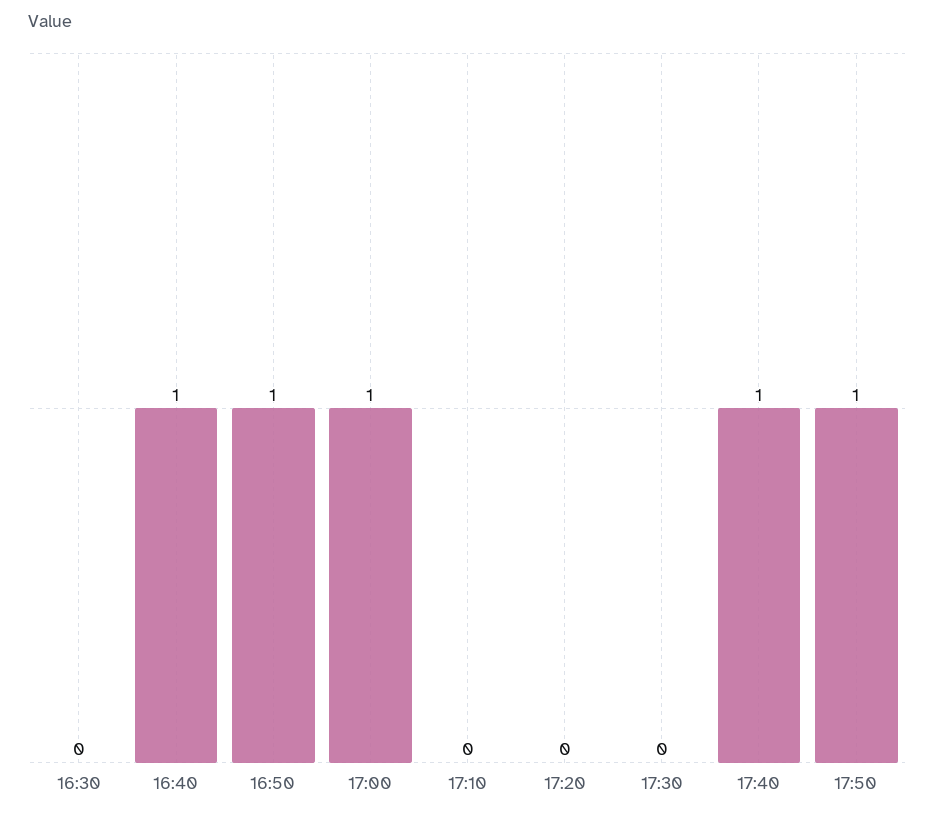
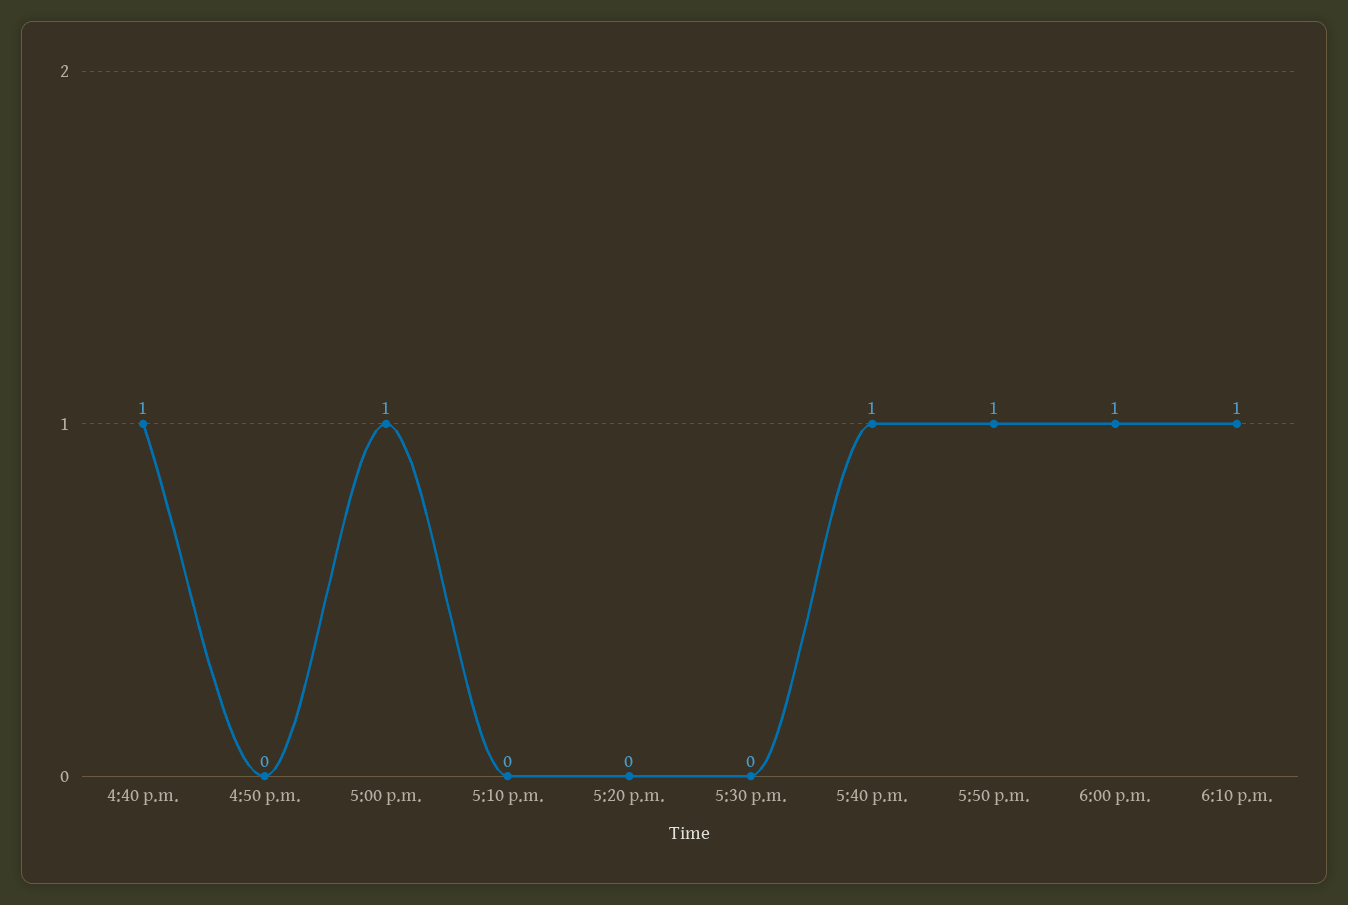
16:30: 0 -> none
16:50: 1 -> 0
6:00 p.m.: none -> 1
6:10 p.m.: none -> 1

